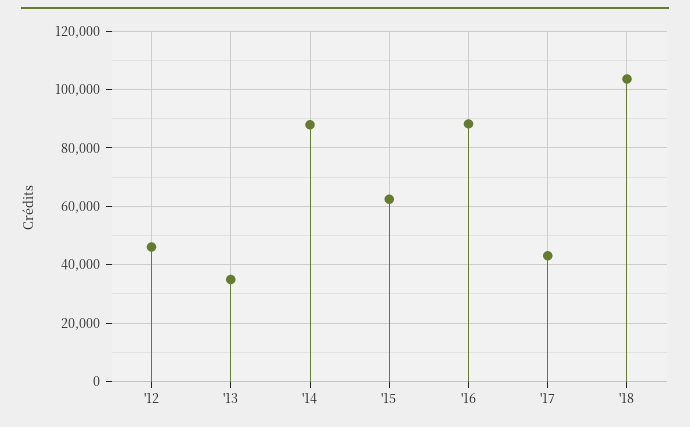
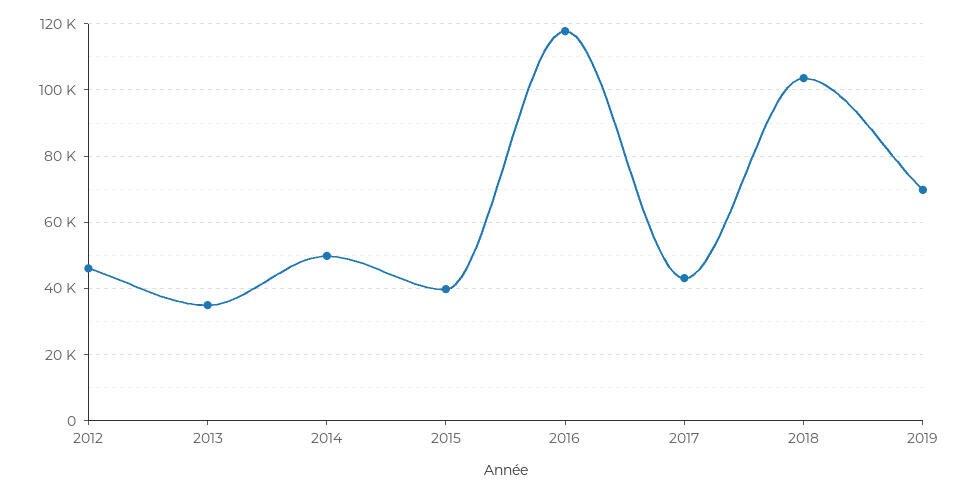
'14: 87500 -> 50000
'15: 62500 -> 40000
'16: 87500 -> 118000
2019: none -> 70000

